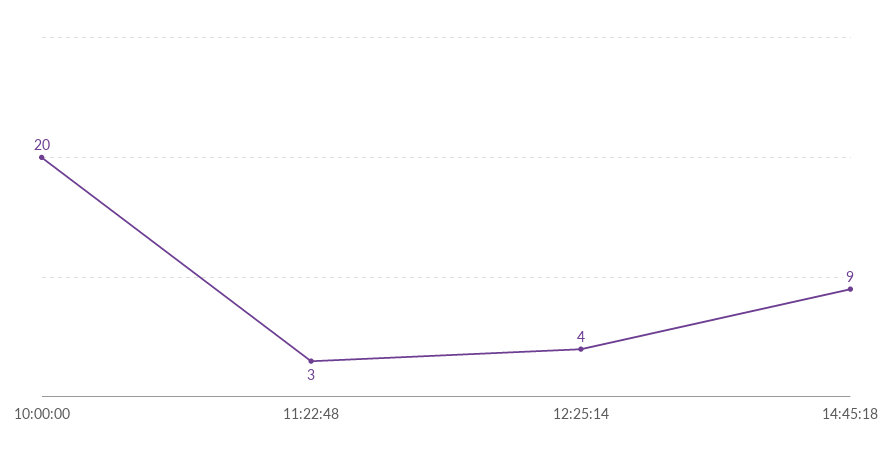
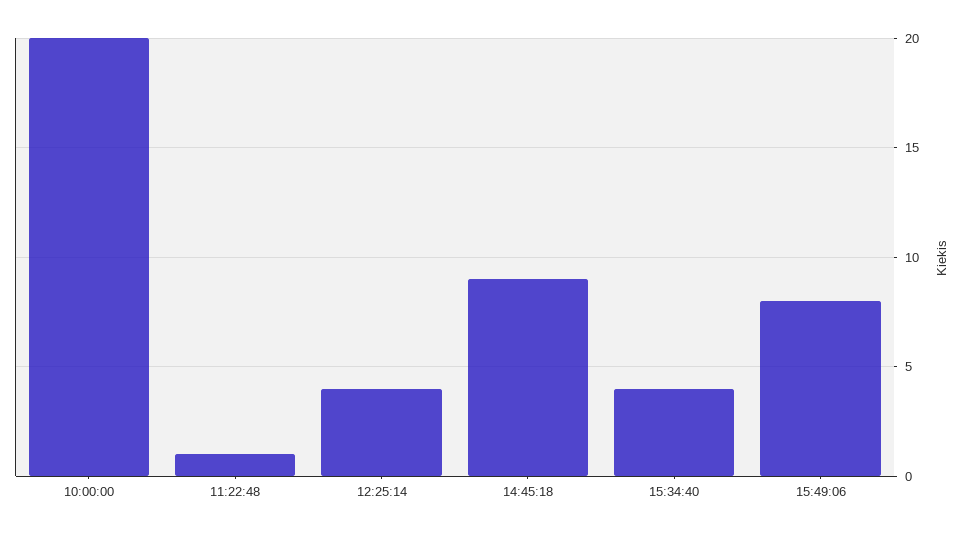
11:22:48: 3 -> 1
15:34:40: none -> 4
15:49:06: none -> 8

